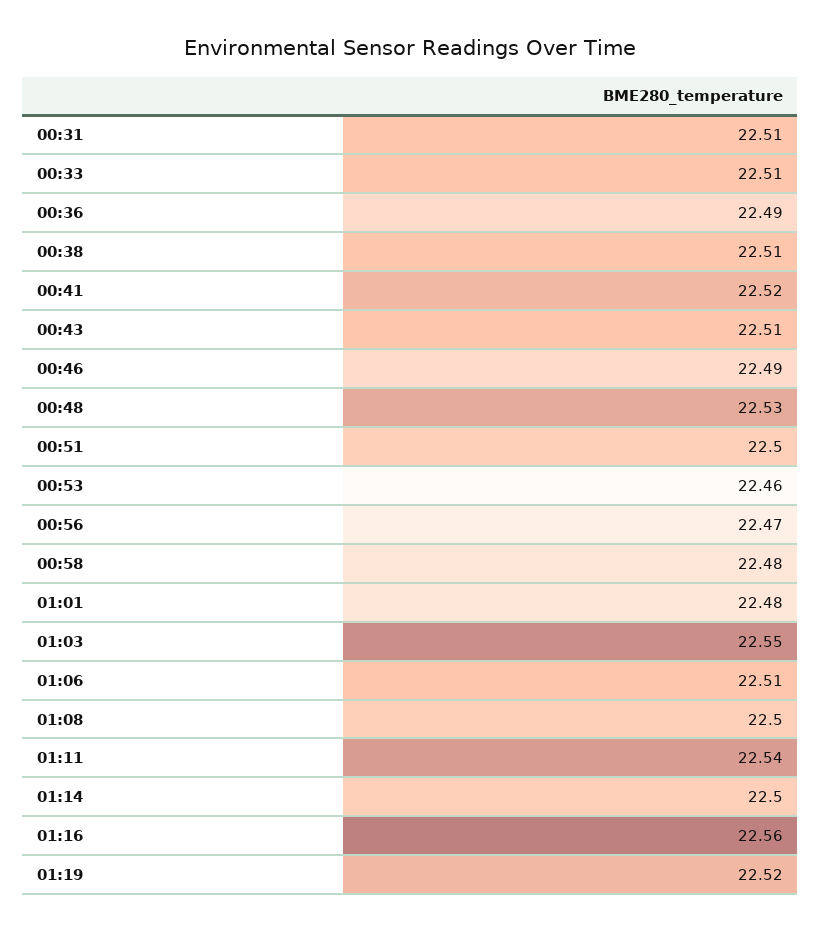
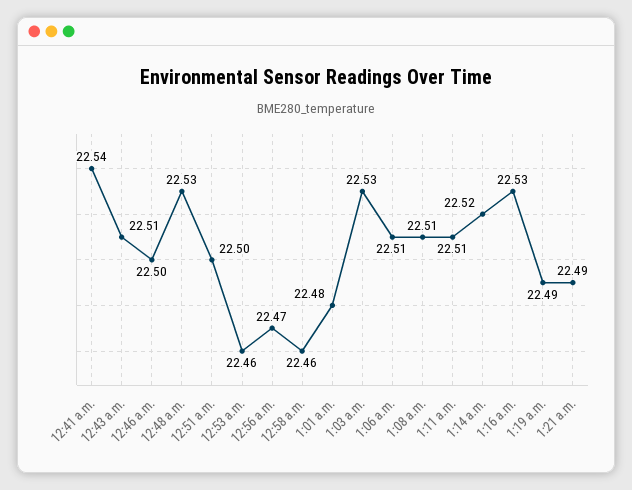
00:31: 22.51 -> none
00:33: 22.51 -> none
00:36: 22.49 -> none
00:38: 22.51 -> none
00:41: 22.52 -> 22.54
00:46: 22.49 -> 22.5
00:58: 22.48 -> 22.46
01:03: 22.55 -> 22.53
01:08: 22.5 -> 22.51
01:11: 22.54 -> 22.51
01:14: 22.5 -> 22.52
01:16: 22.56 -> 22.53
01:19: 22.52 -> 22.49
1:21 a.m.: none -> 22.49

